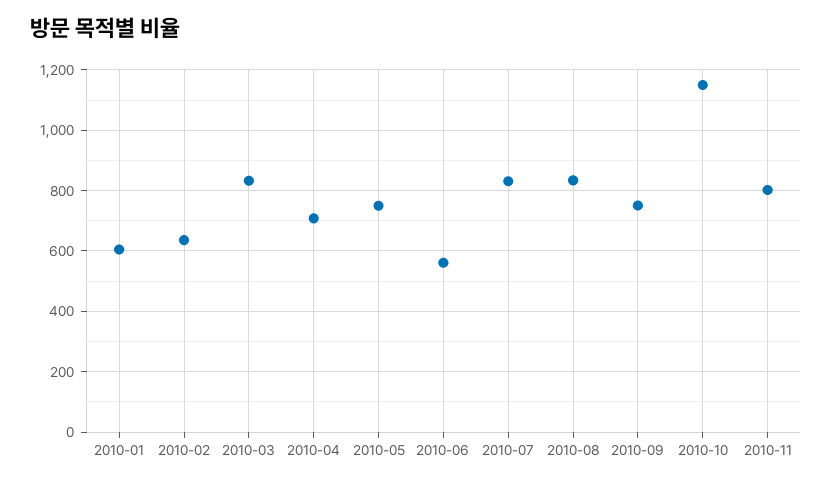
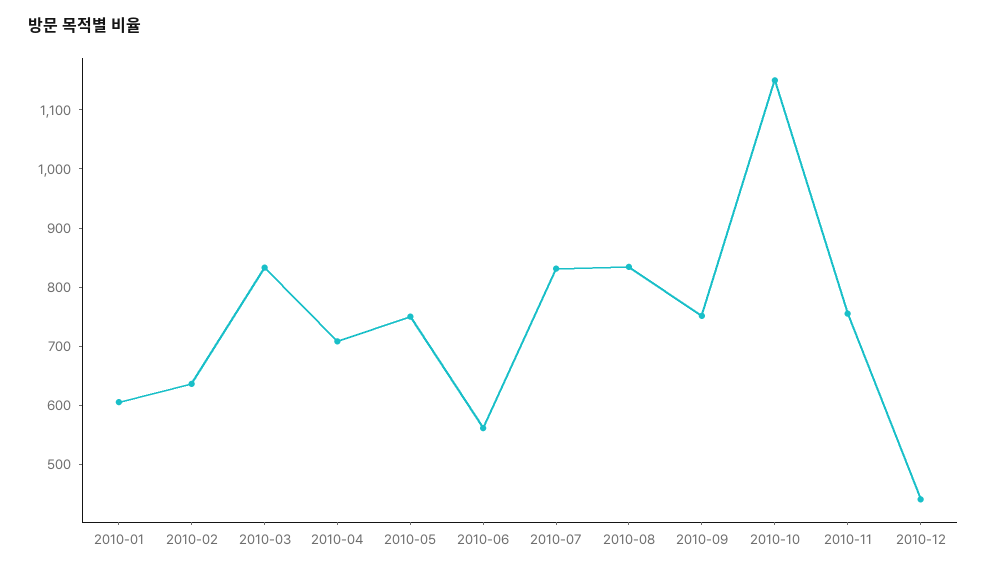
2010-11: 800 -> 760
2010-12: none -> 440

